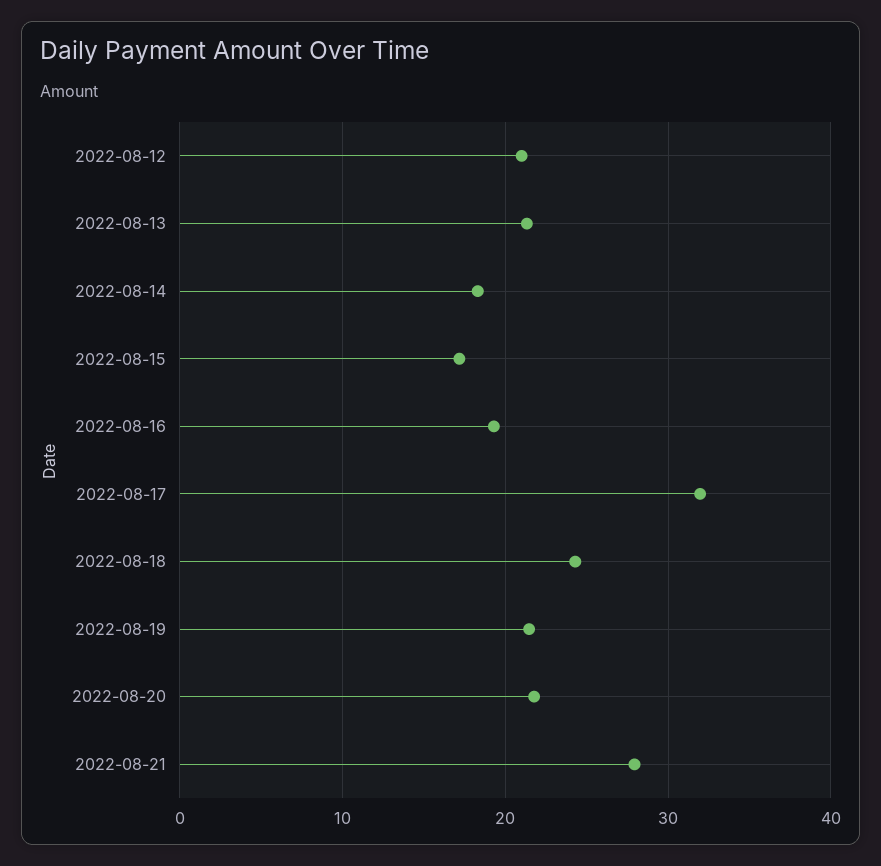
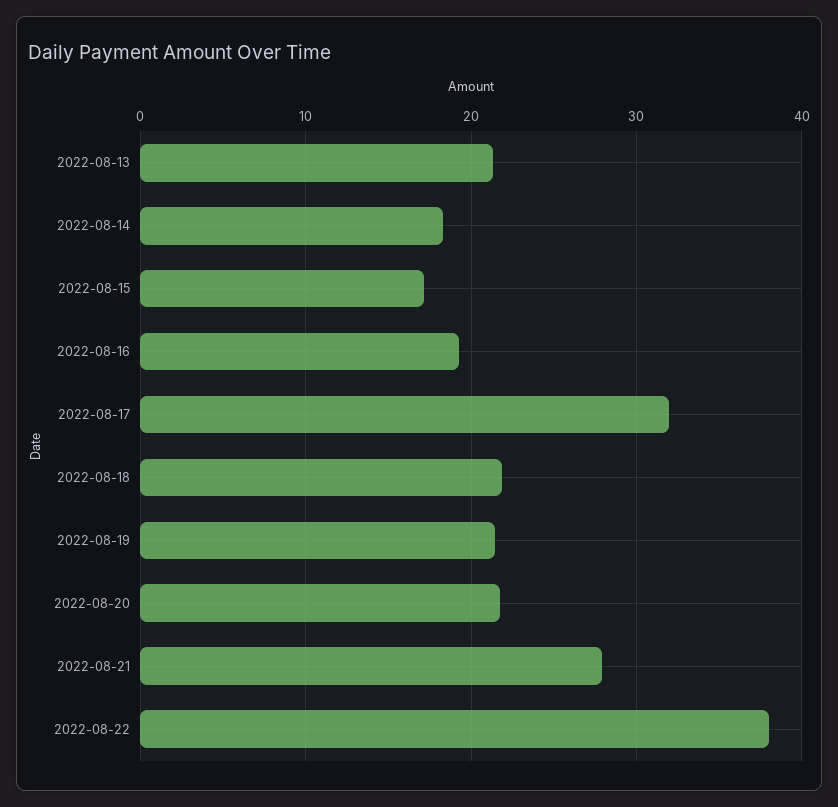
2022-08-12: 21 -> none
2022-08-18: 24 -> 22
2022-08-22: none -> 38

